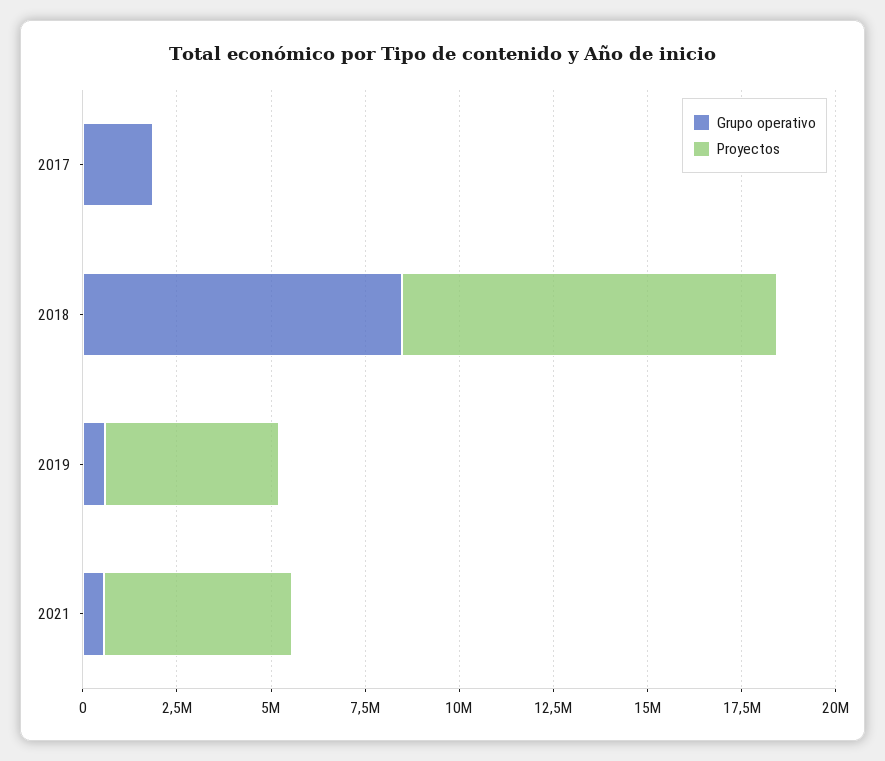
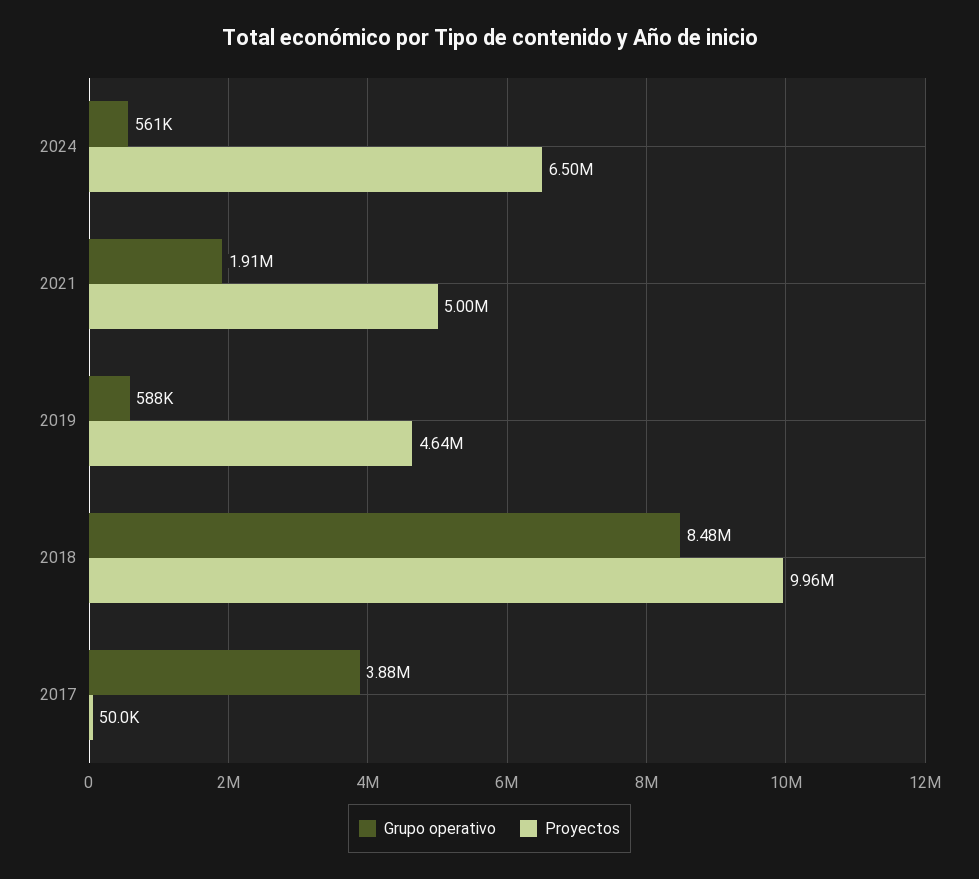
Grupo operativo, 2017: 2000000 -> 3880000
Grupo operativo, 2021: 500000 -> 1910000
Grupo operativo, 2024: none -> 561000
Proyectos, 2024: none -> 6500000

